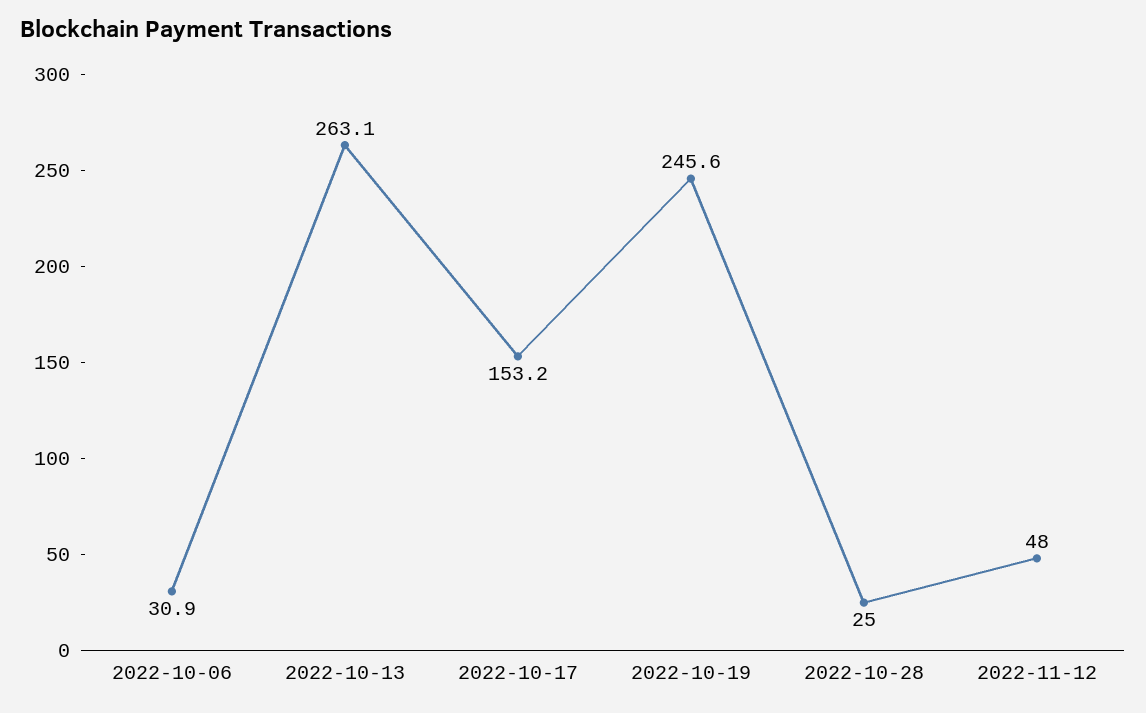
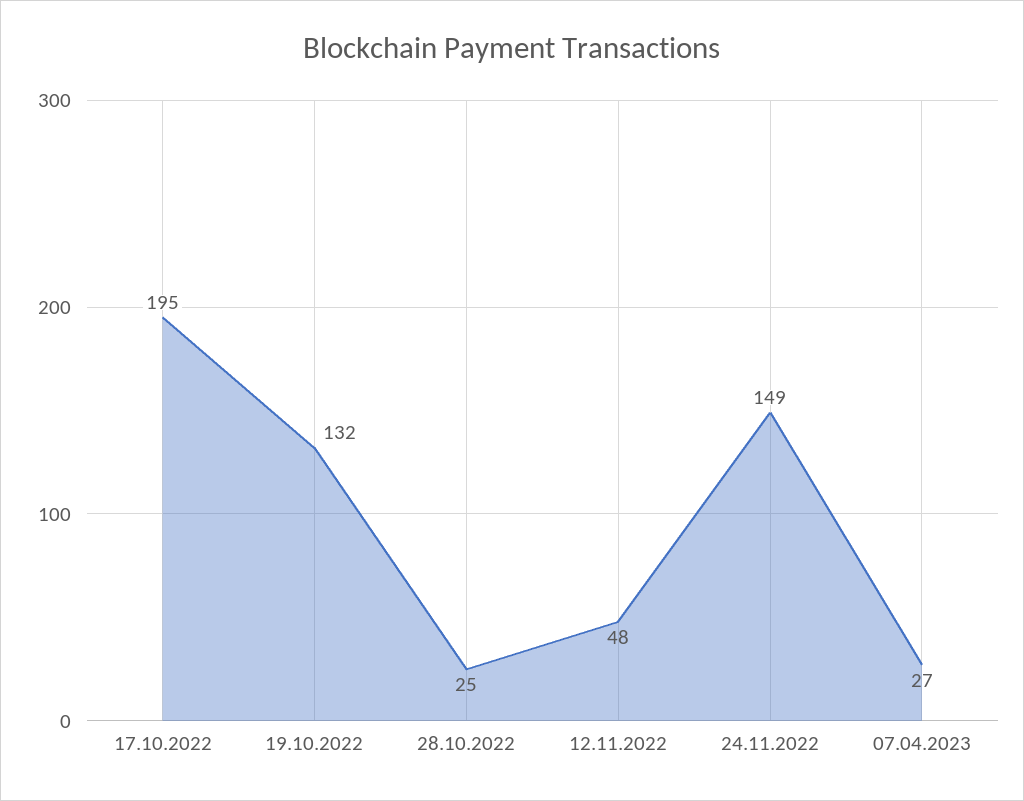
2022-10-06: 30.9 -> none
2022-10-13: 263.1 -> none
2022-10-17: 153.2 -> 195
2022-10-19: 245.6 -> 132
24.11.2022: none -> 149
07.04.2023: none -> 27

